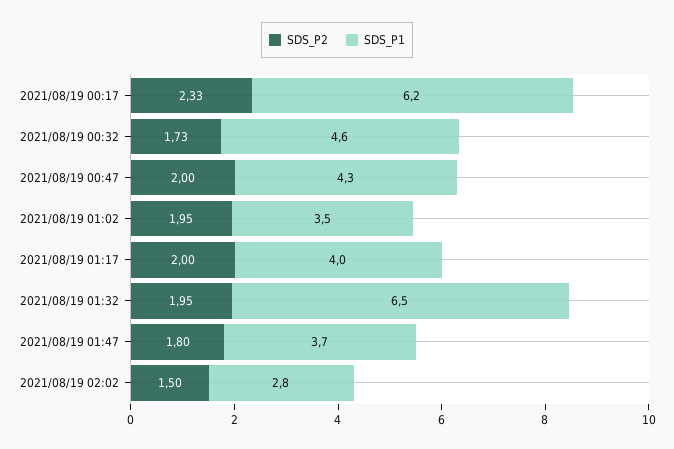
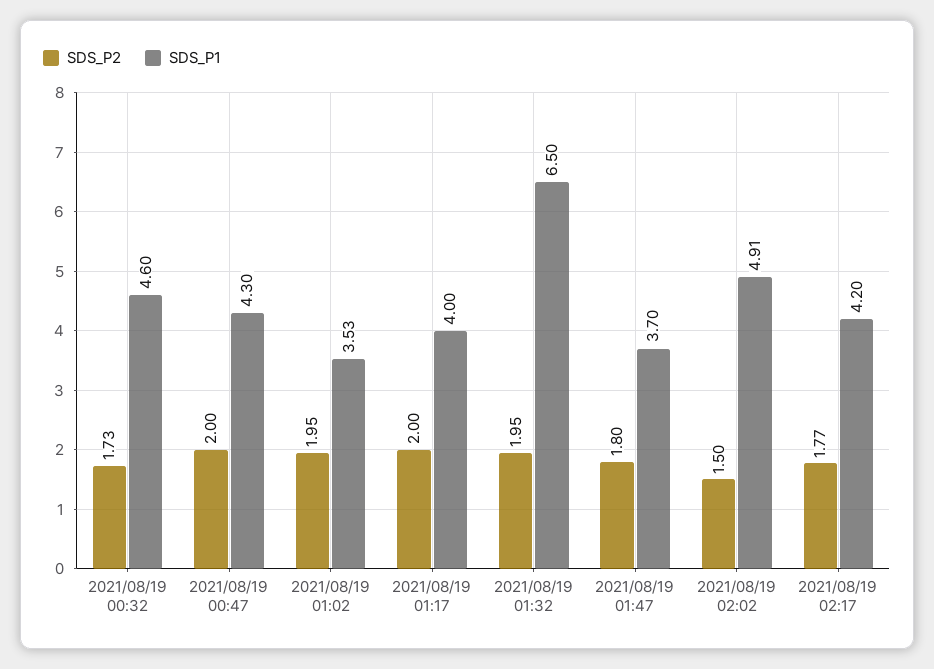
SDS_P2, 2021/08/19 00:17: 2.33 -> none
SDS_P1, 2021/08/19 00:17: 6.2 -> none
SDS_P1, 2021/08/19 02:02: 2.8 -> 4.91
SDS_P2, 2021/08/19 02:17: none -> 1.77
SDS_P1, 2021/08/19 02:17: none -> 4.2

